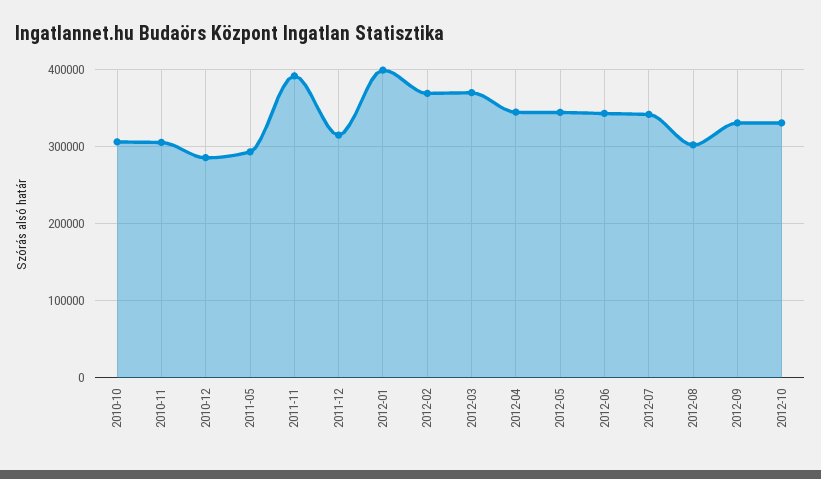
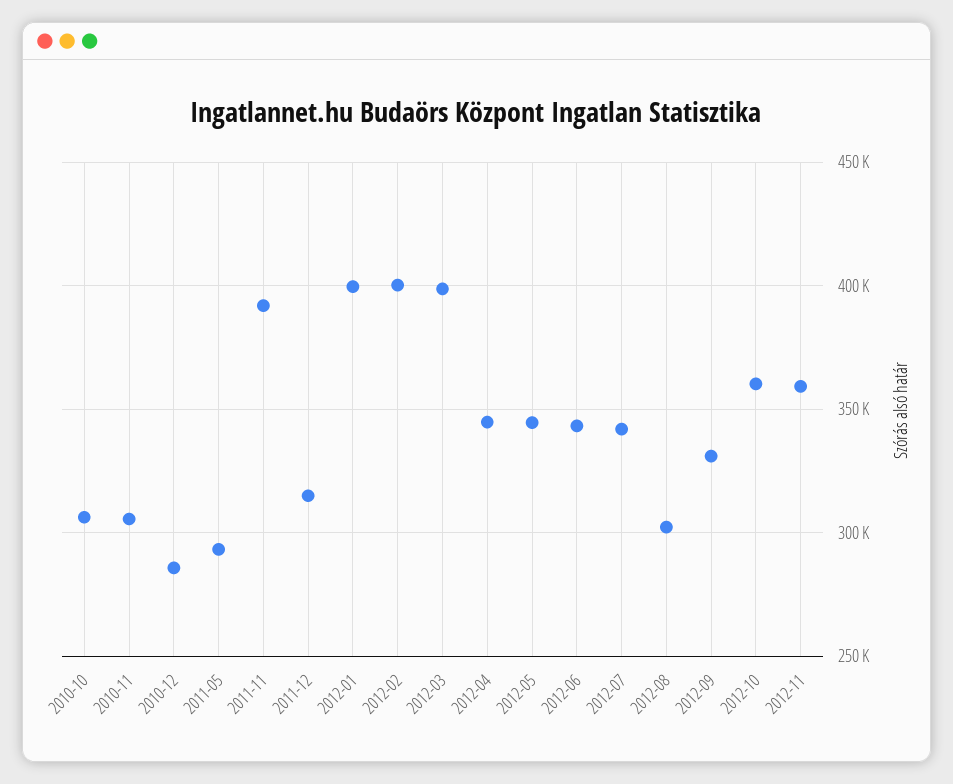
2012-02: 370000 -> 400000
2012-03: 370000 -> 400000
2012-10: 330000 -> 360000
2012-11: none -> 360000

